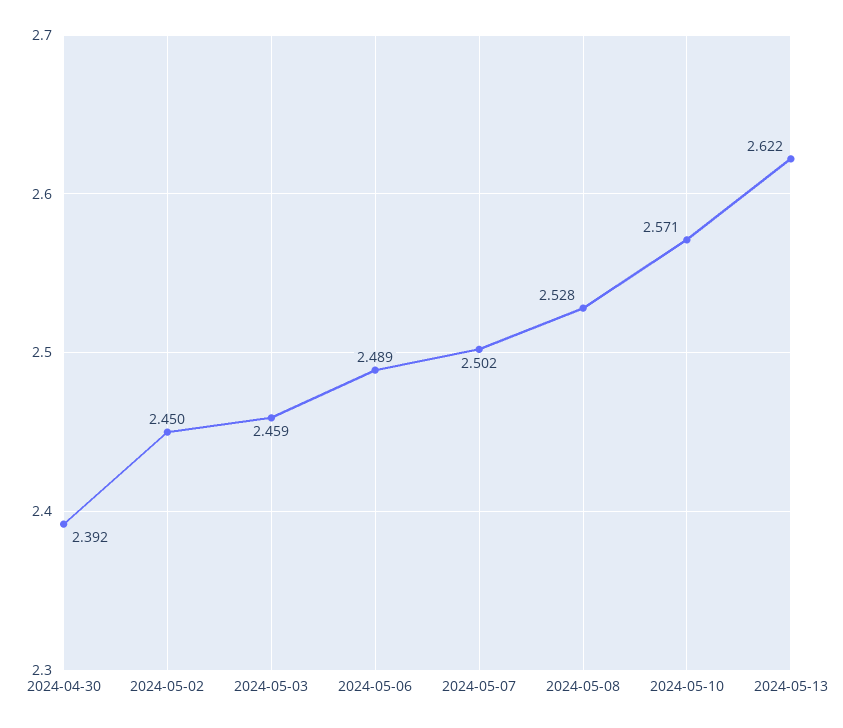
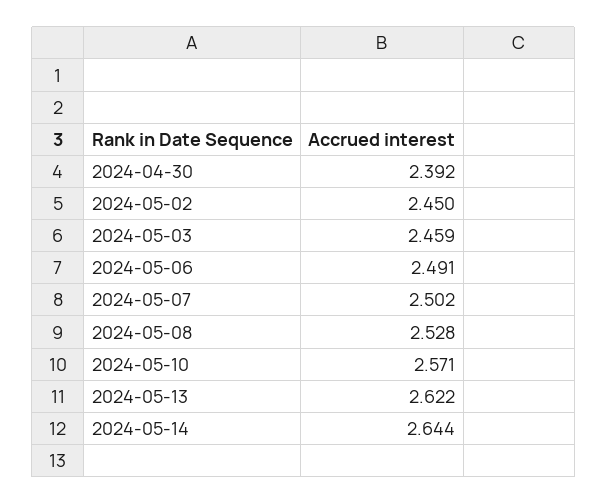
2024-05-06: 2.489 -> 2.491
2024-05-14: none -> 2.644

